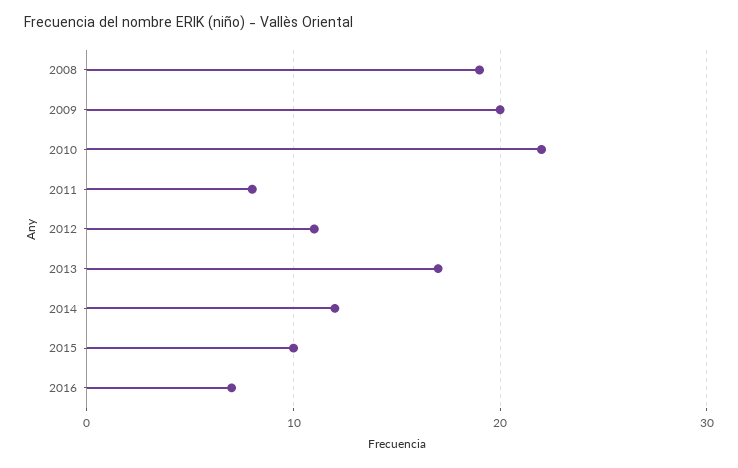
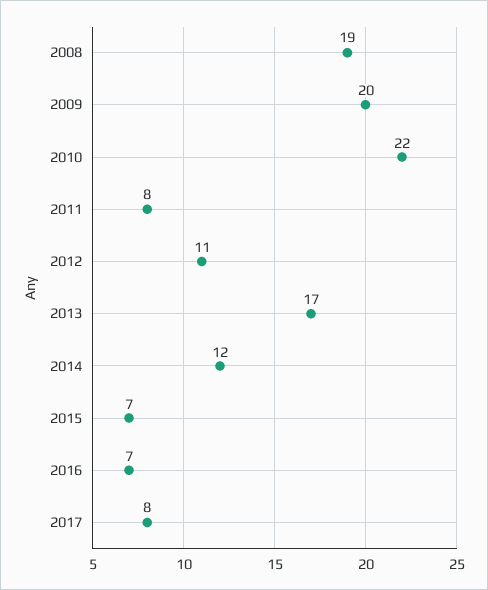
2015: 10 -> 7
2017: none -> 8

